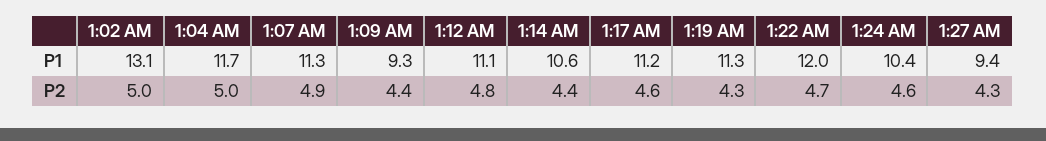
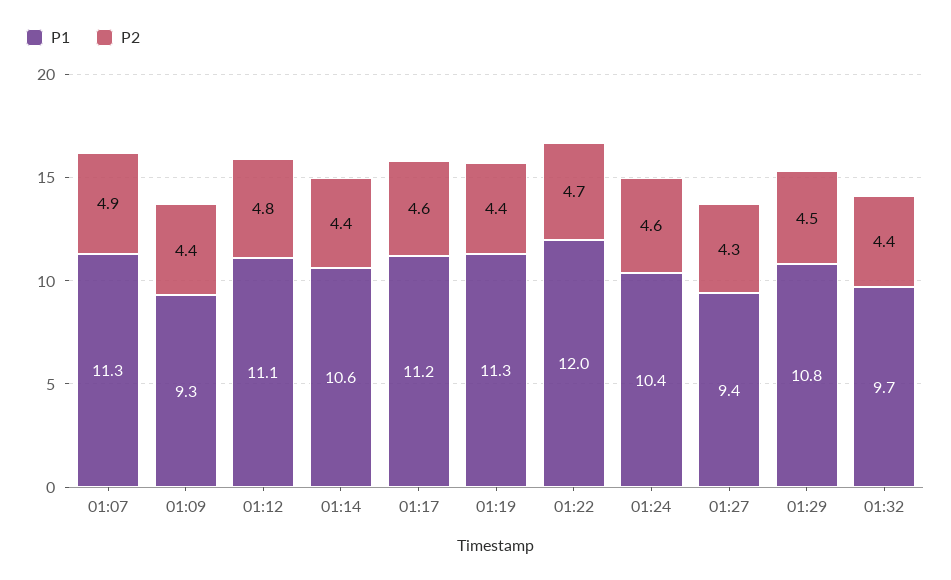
P1, 1:02 AM: 13.1 -> none
P1, 1:04 AM: 11.7 -> none
P2, 1:02 AM: 5 -> none
P2, 1:04 AM: 5 -> none
P2, 1:19 AM: 4.3 -> 4.4
P1, 01:29: none -> 10.8
P2, 01:29: none -> 4.5
P1, 01:32: none -> 9.7
P2, 01:32: none -> 4.4

